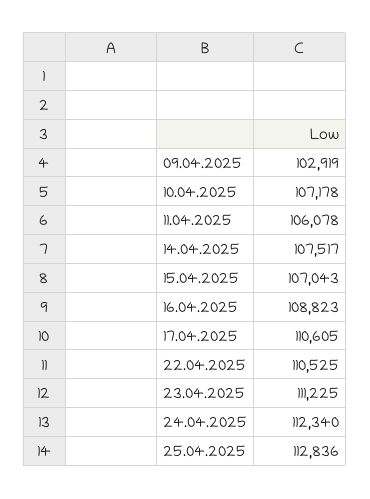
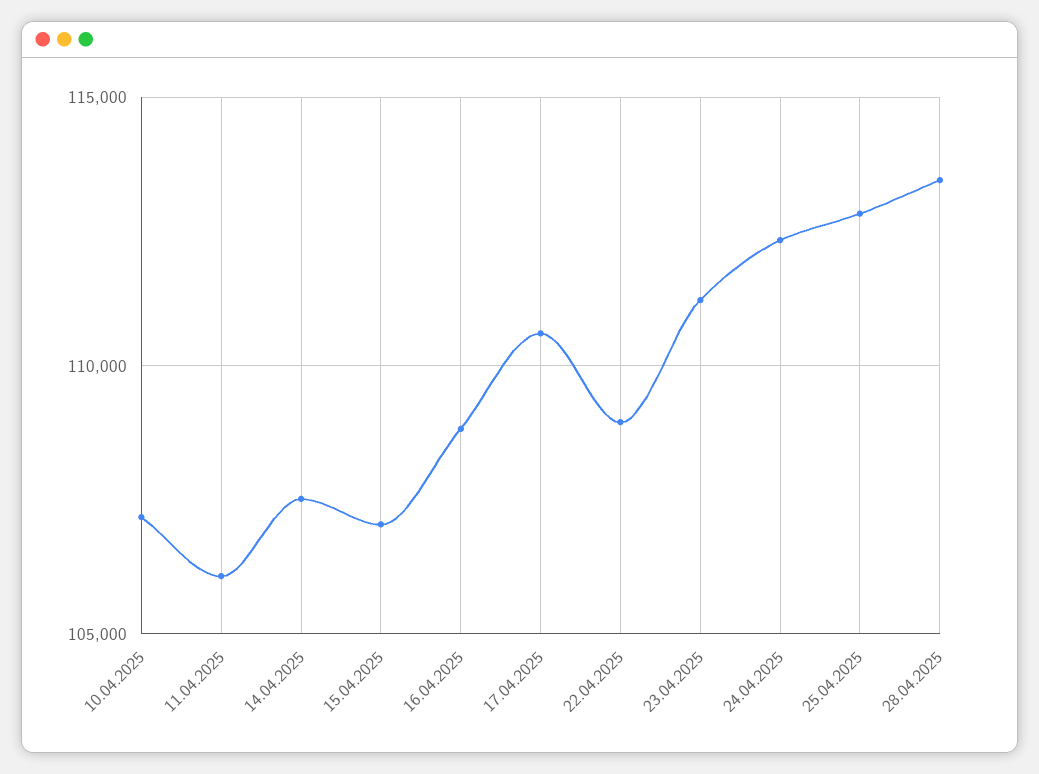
09.04.2025: 102919 -> none
22.04.2025: 110525 -> 109000
28.04.2025: none -> 113500

